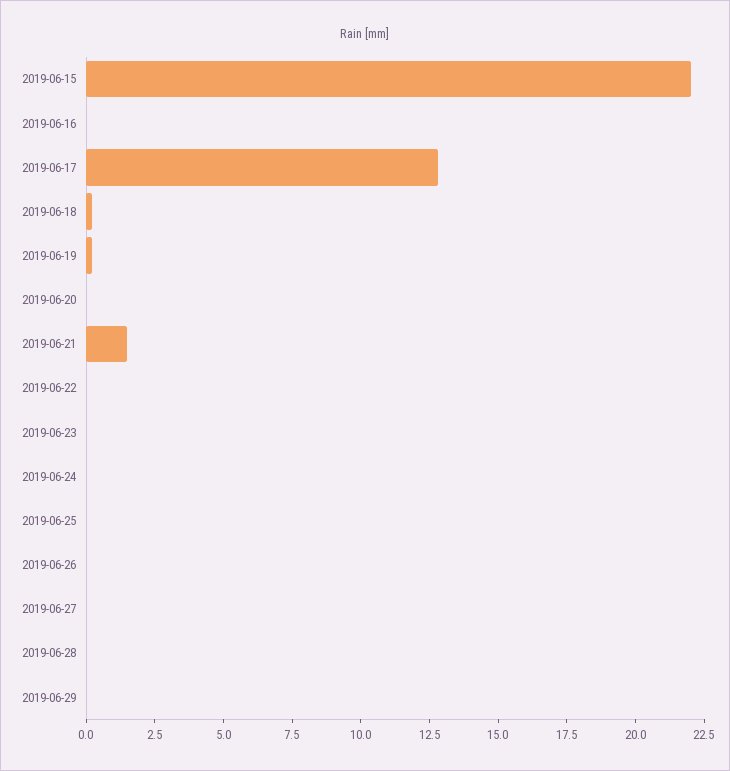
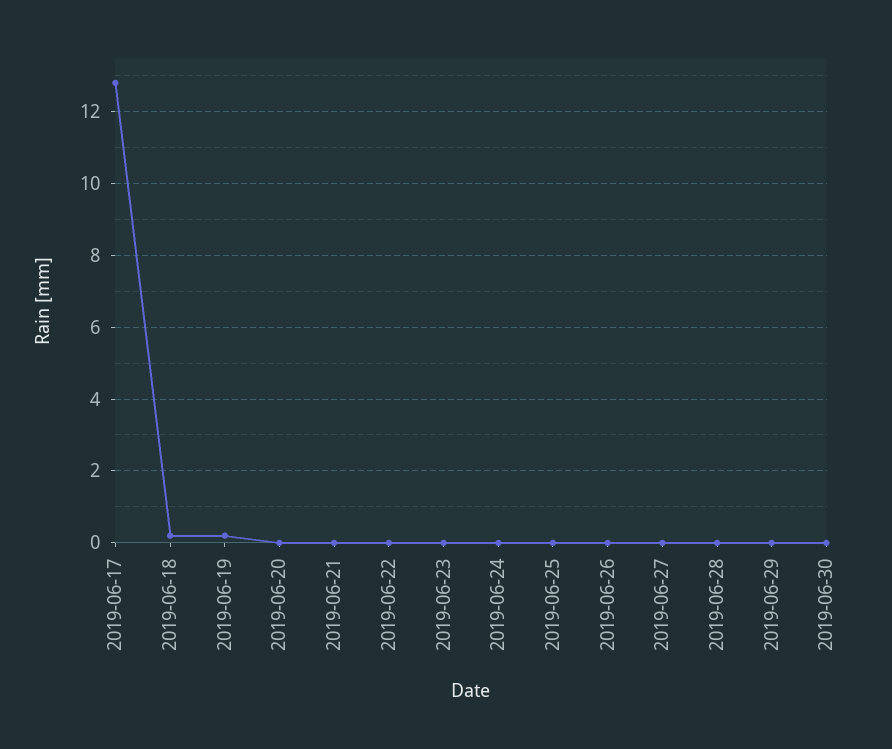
2019-06-15: 22 -> none
2019-06-16: 0 -> none
2019-06-21: 1.5 -> 0
2019-06-30: none -> 0

